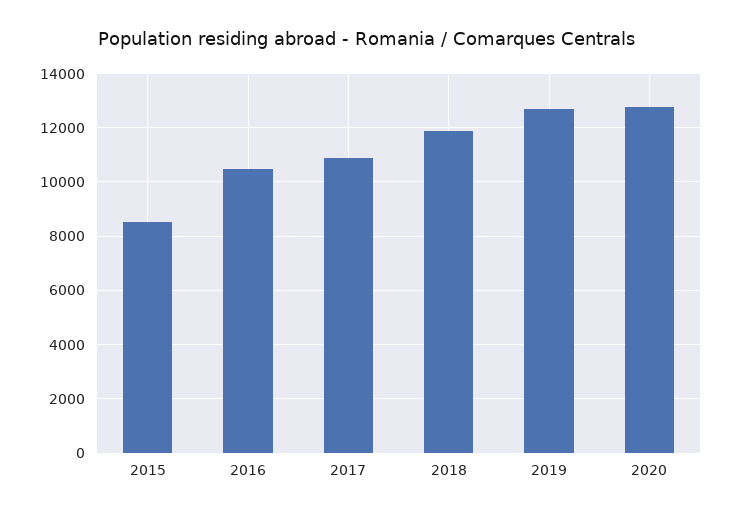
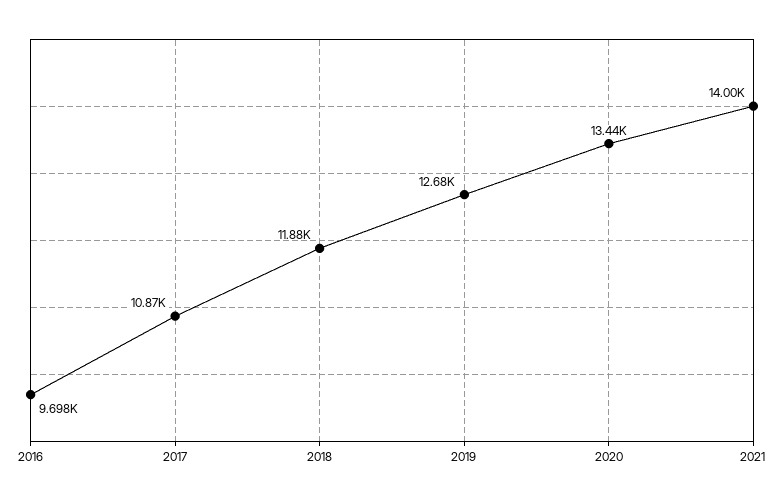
2015: 8500 -> none
2016: 10500 -> 9698
2020: 12750 -> 13440
2021: none -> 14000

